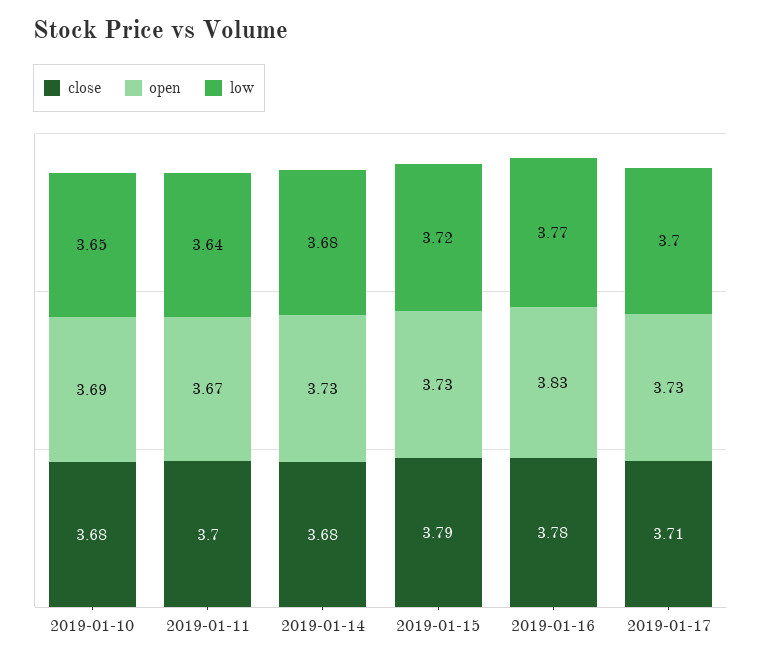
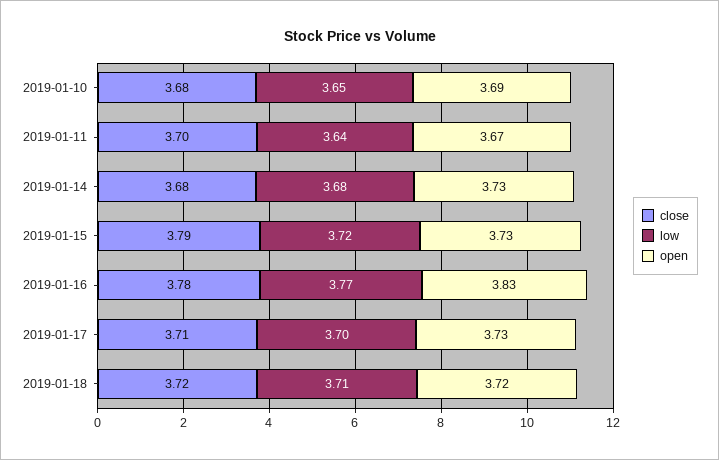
close, 2019-01-18: none -> 3.72
low, 2019-01-18: none -> 3.71
open, 2019-01-18: none -> 3.72

